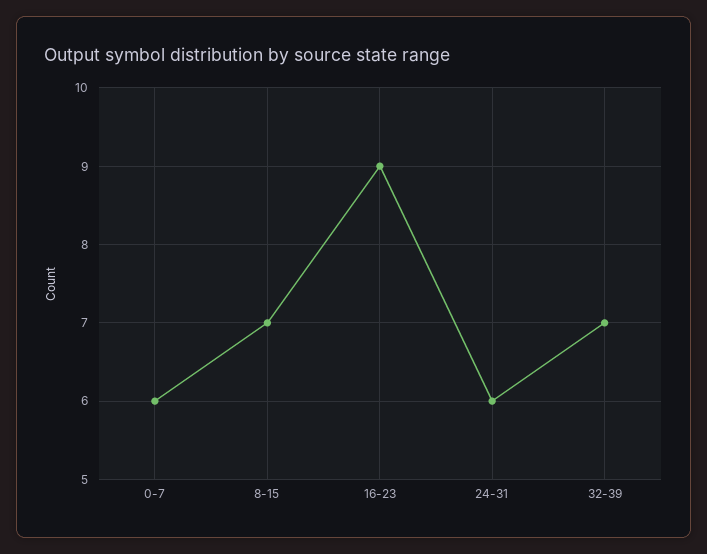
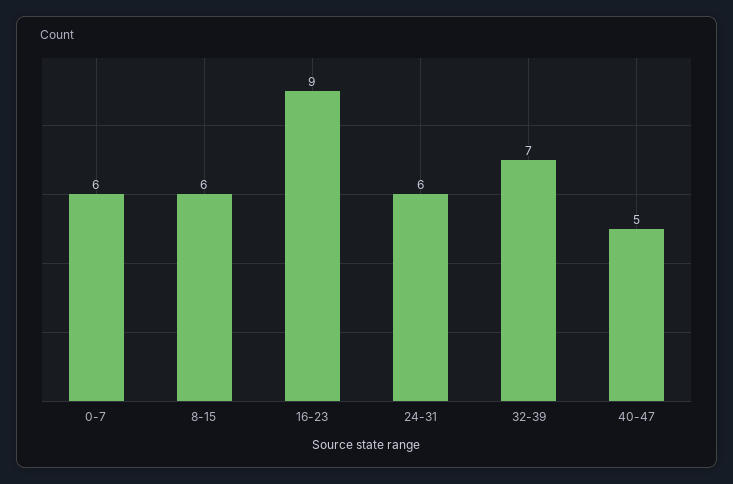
8-15: 7 -> 6
40-47: none -> 5

